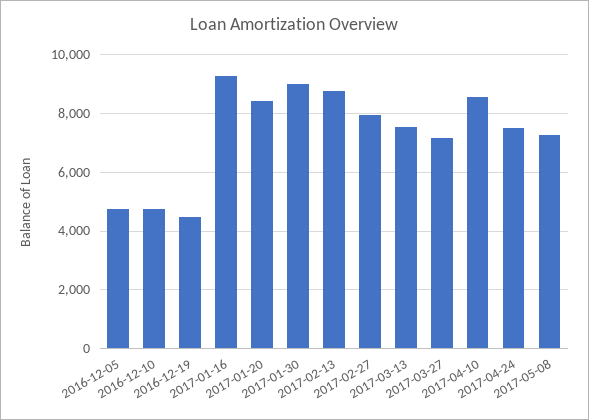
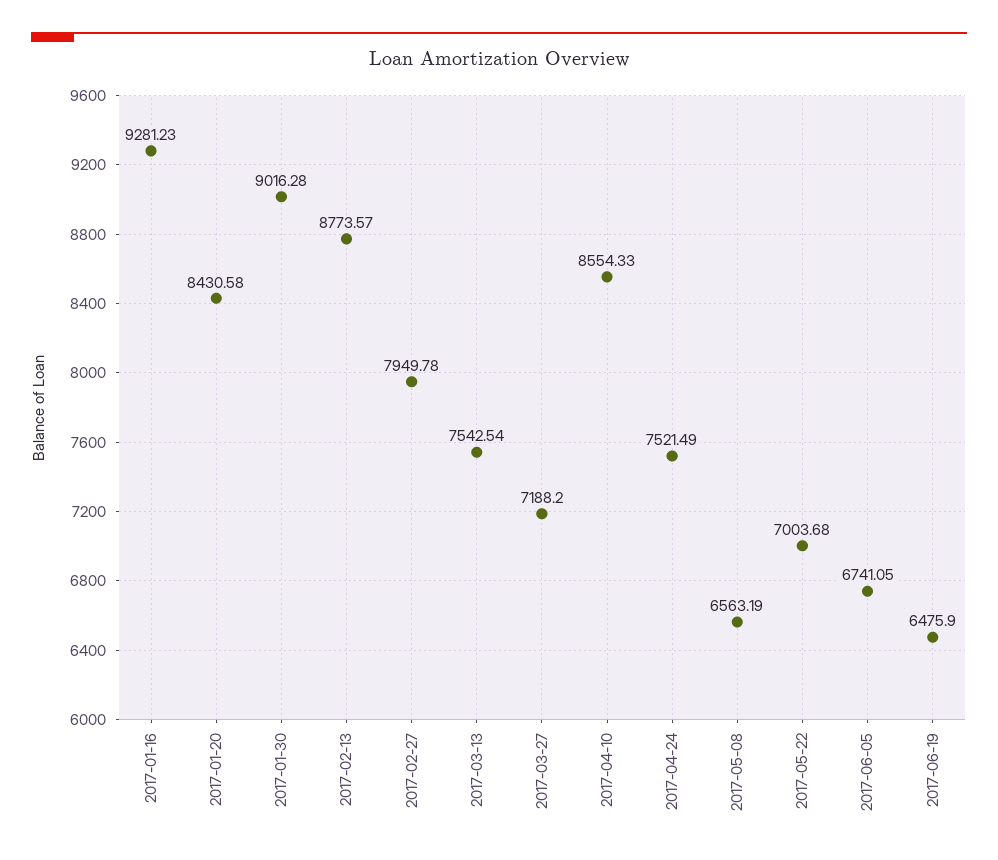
2016-12-05: 4750 -> none
2016-12-10: 4750 -> none
2016-12-19: 4500 -> none
2017-05-08: 7250 -> 6563.19
2017-05-22: none -> 7003.68
2017-06-05: none -> 6741.05
2017-06-19: none -> 6475.9

